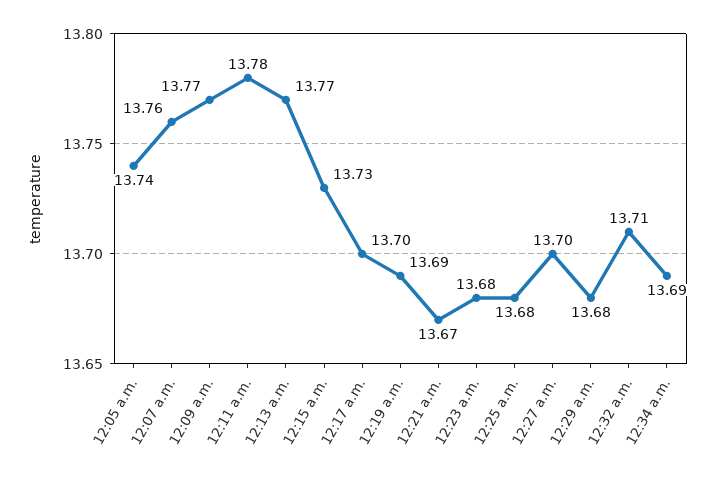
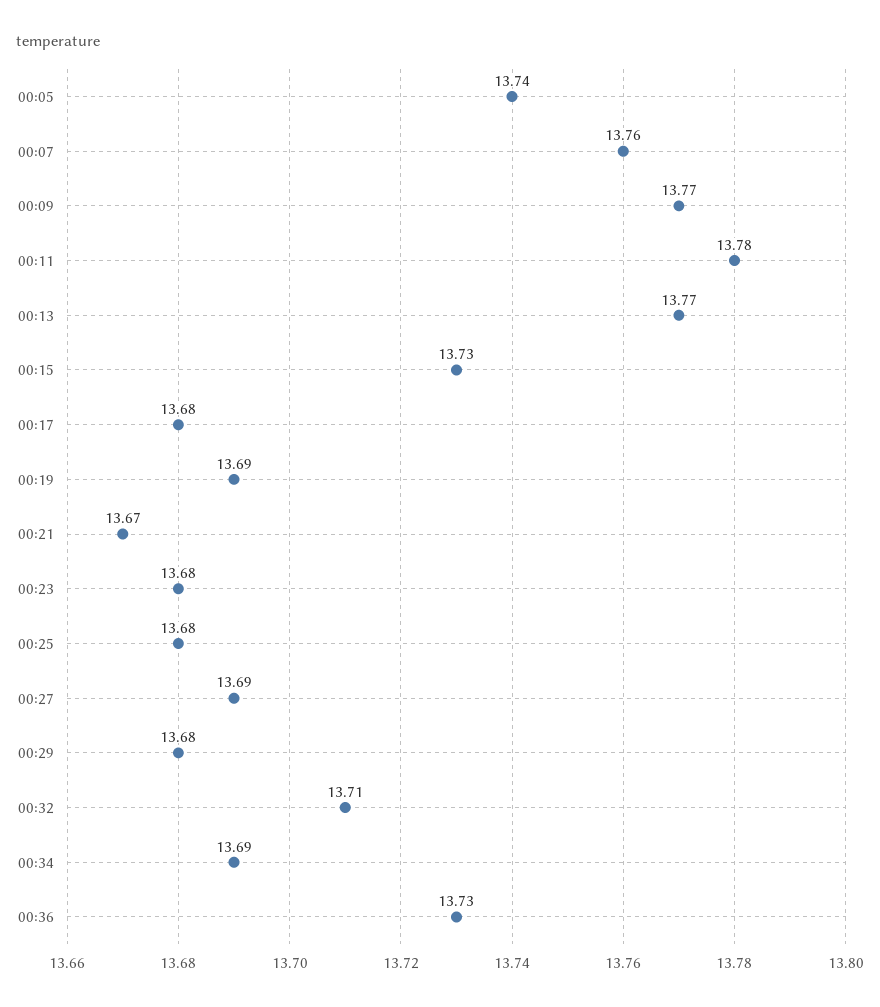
12:17 a.m.: 13.7 -> 13.68
12:27 a.m.: 13.7 -> 13.69
00:36: none -> 13.73

